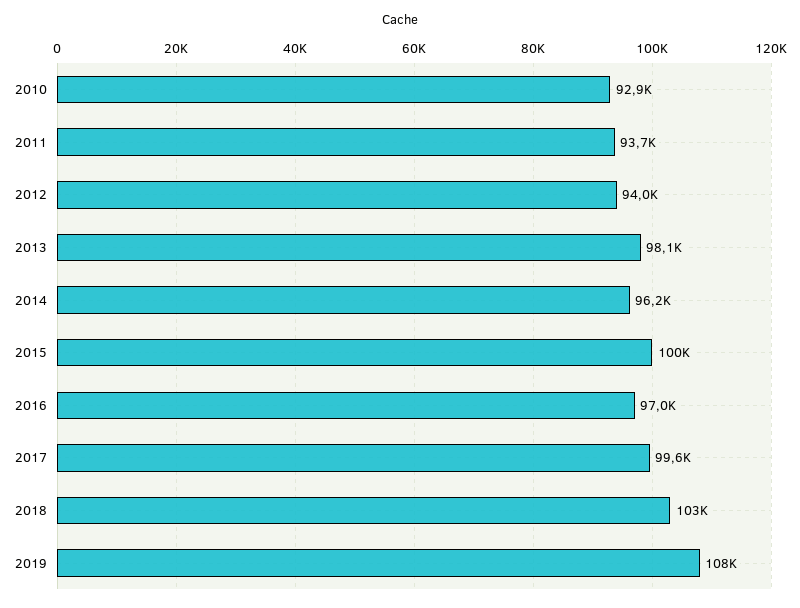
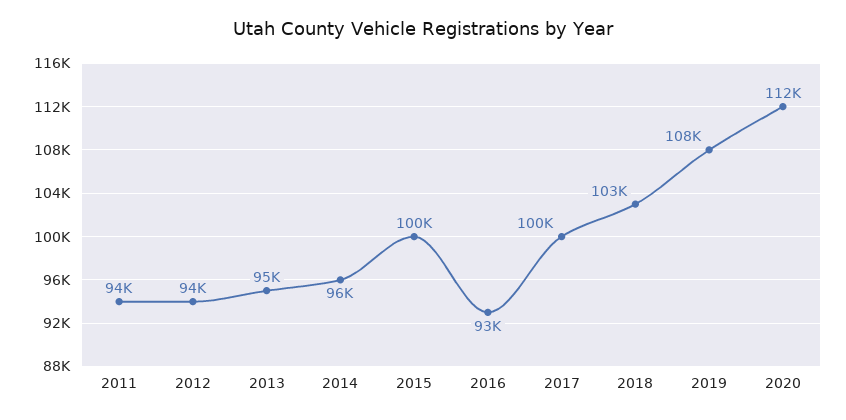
2010: 92900 -> none
2013: 98100 -> 95000
2016: 97000 -> 93000
2020: none -> 112000

